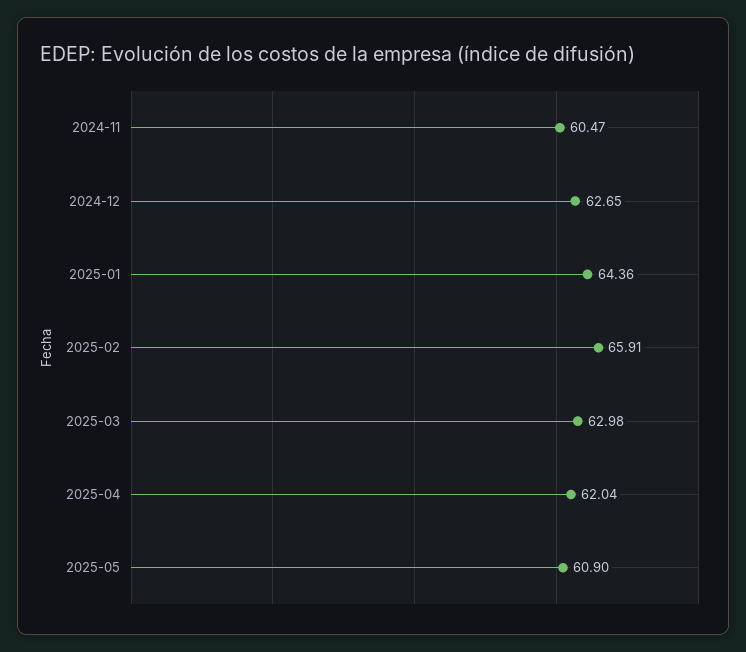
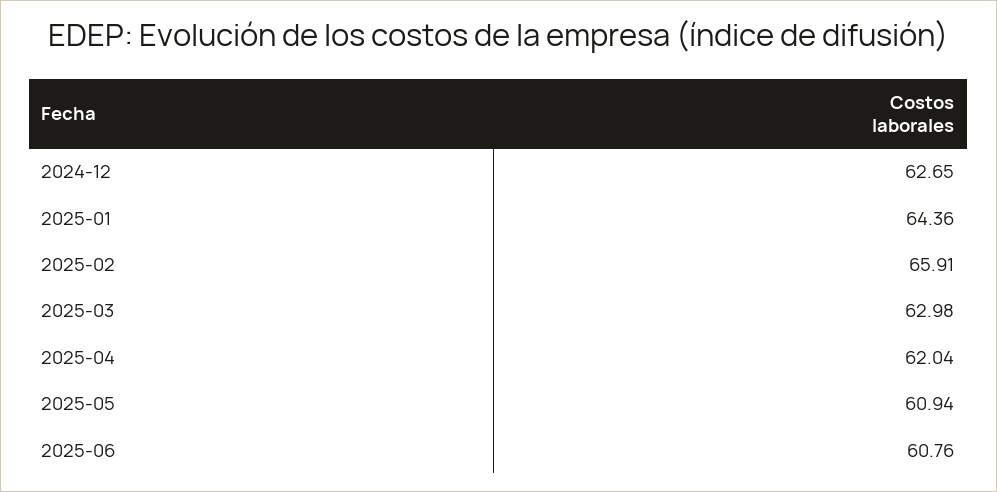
2024-11: 60.47 -> none
2025-05: 60.9 -> 60.94
2025-06: none -> 60.76

